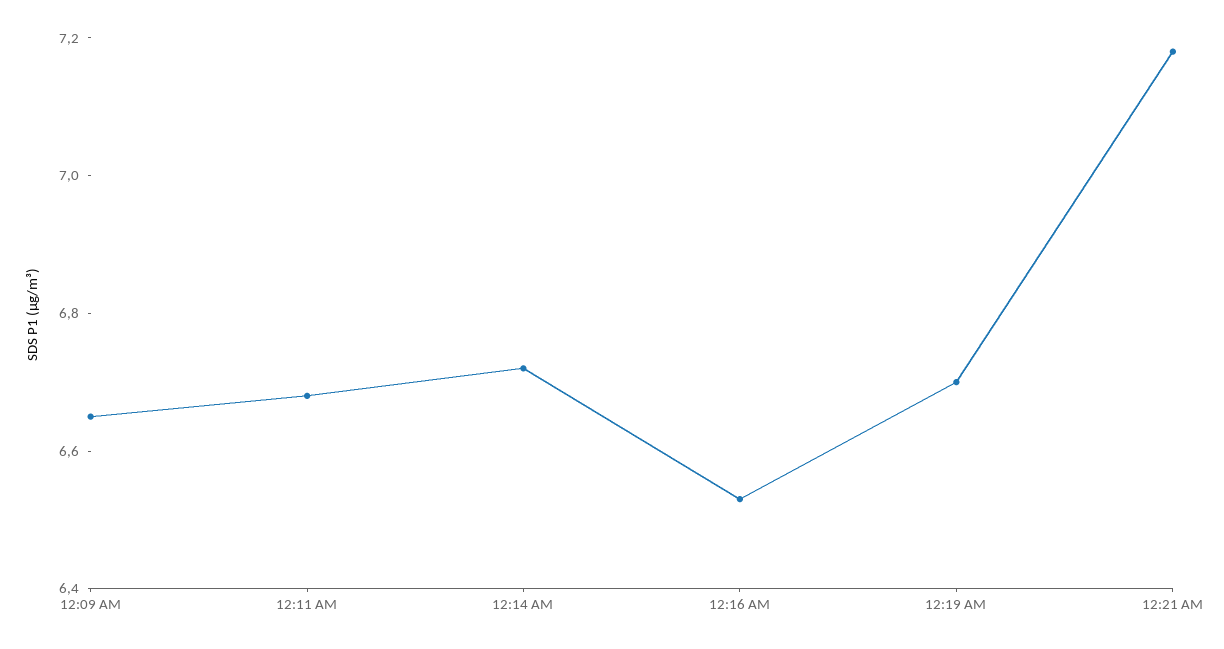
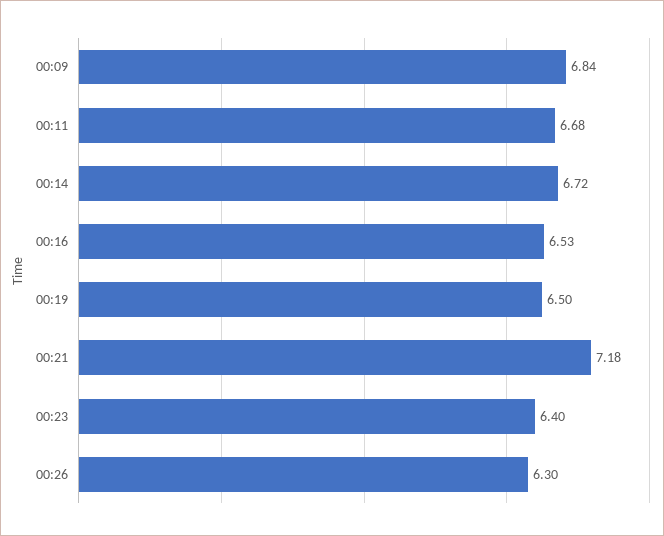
12:09 AM: 6.65 -> 6.84
12:19 AM: 6.7 -> 6.5
00:23: none -> 6.4
00:26: none -> 6.3

